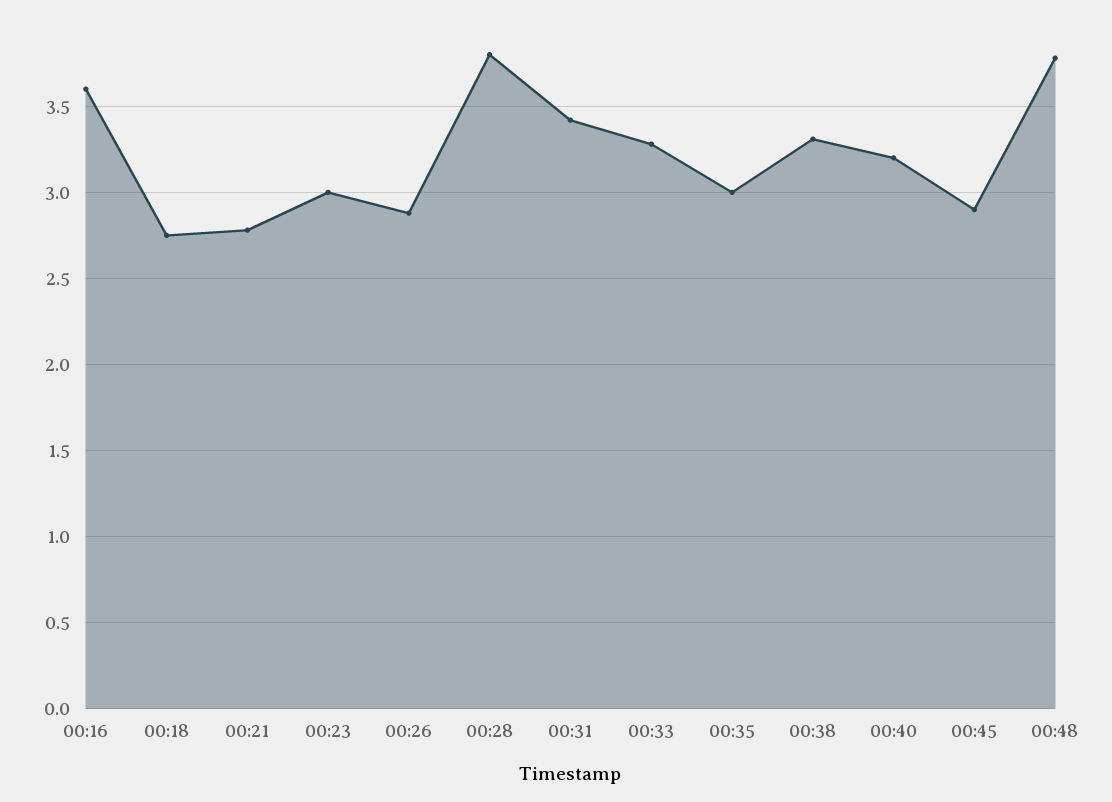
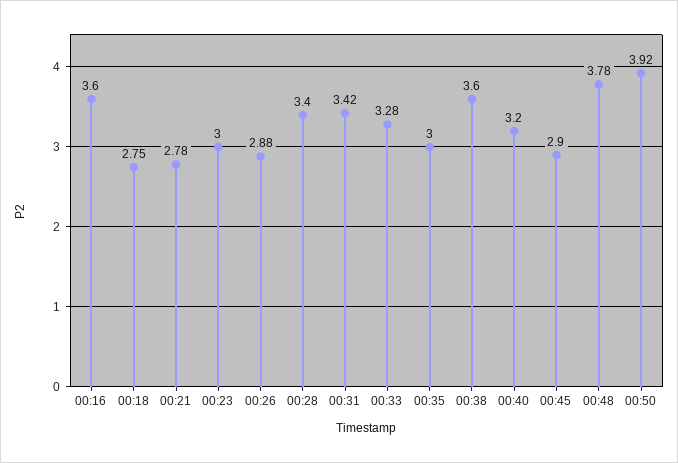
00:28: 3.8 -> 3.4
00:38: 3.3 -> 3.6
00:50: none -> 3.92

